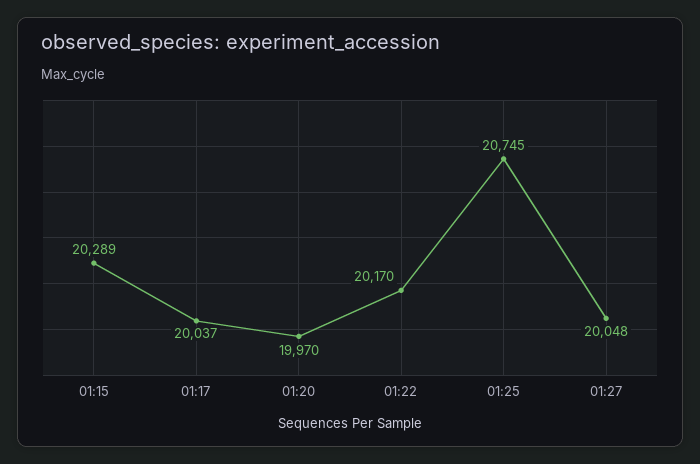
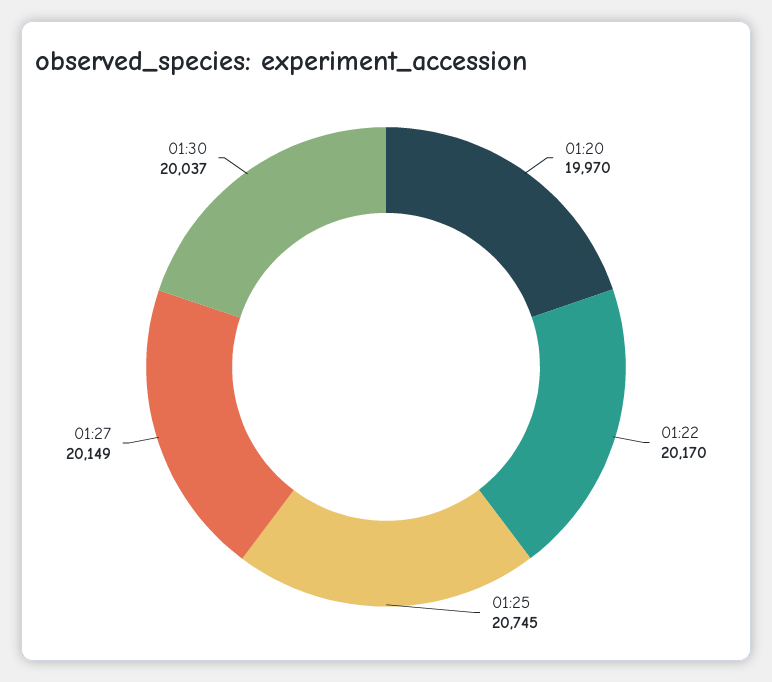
01:15: 20289 -> none
01:17: 20037 -> none
01:27: 20048 -> 20149
01:30: none -> 20037

